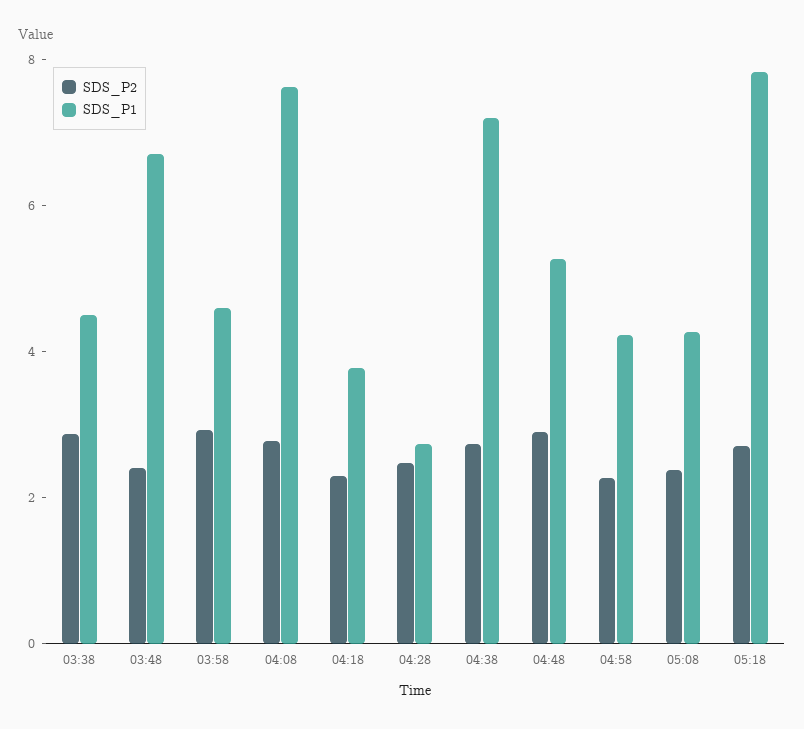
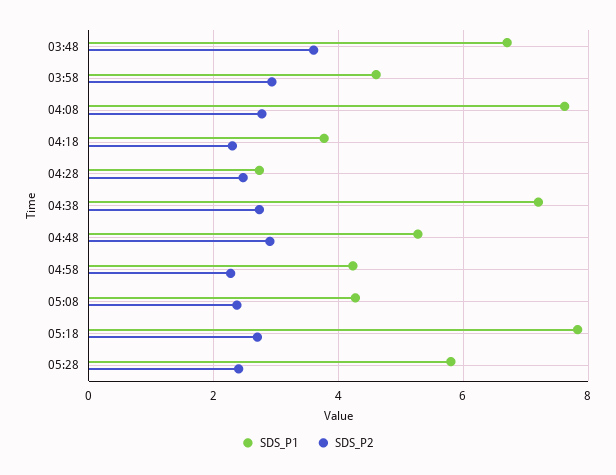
SDS_P2, 03:38: 3 -> none
SDS_P1, 03:38: 4.5 -> none
SDS_P2, 03:48: 2.5 -> 3.6
SDS_P1, 05:28: none -> 5.8
SDS_P2, 05:28: none -> 2.4

